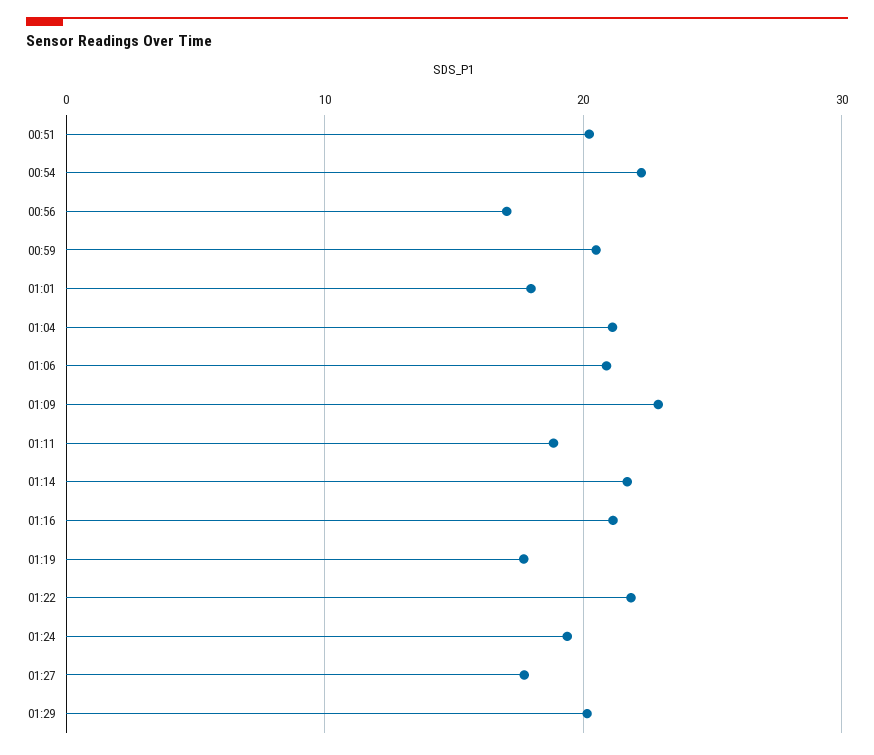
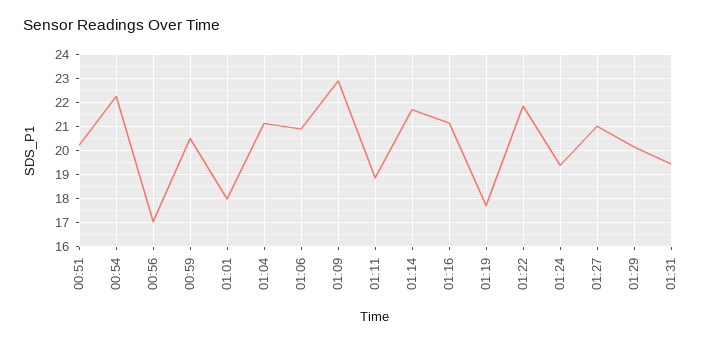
01:27: 18 -> 21
01:31: none -> 19.5

